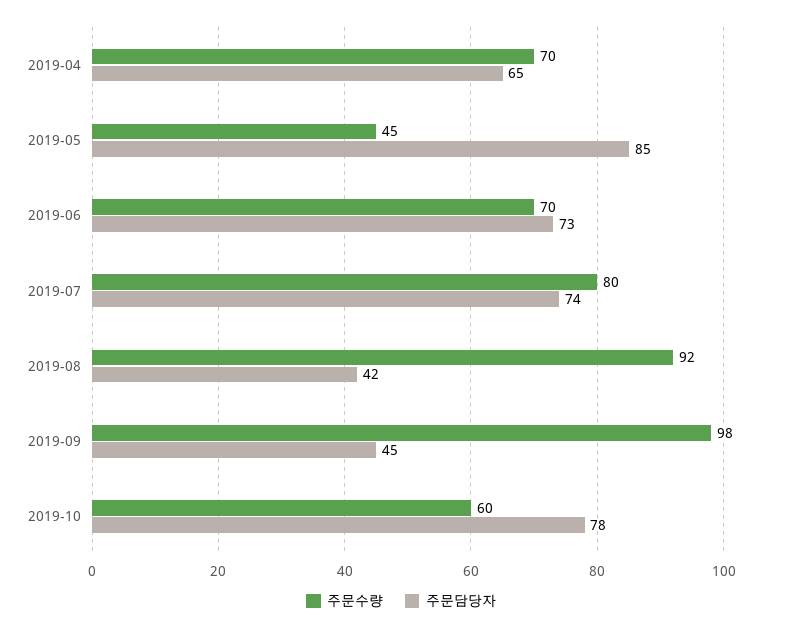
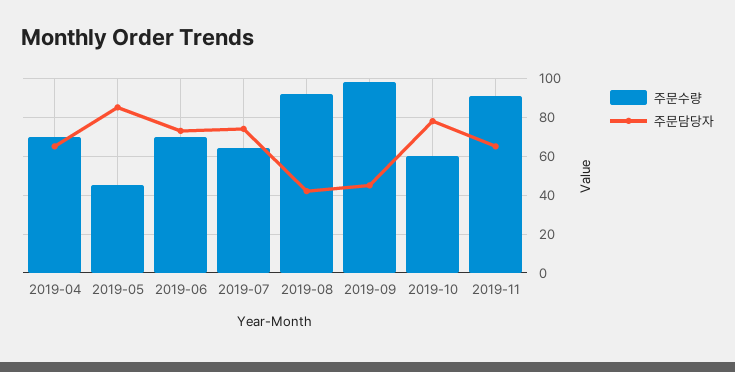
주문수량, 2019-07: 80 -> 65
주문수량, 2019-11: none -> 90
주문담당자, 2019-11: none -> 65

